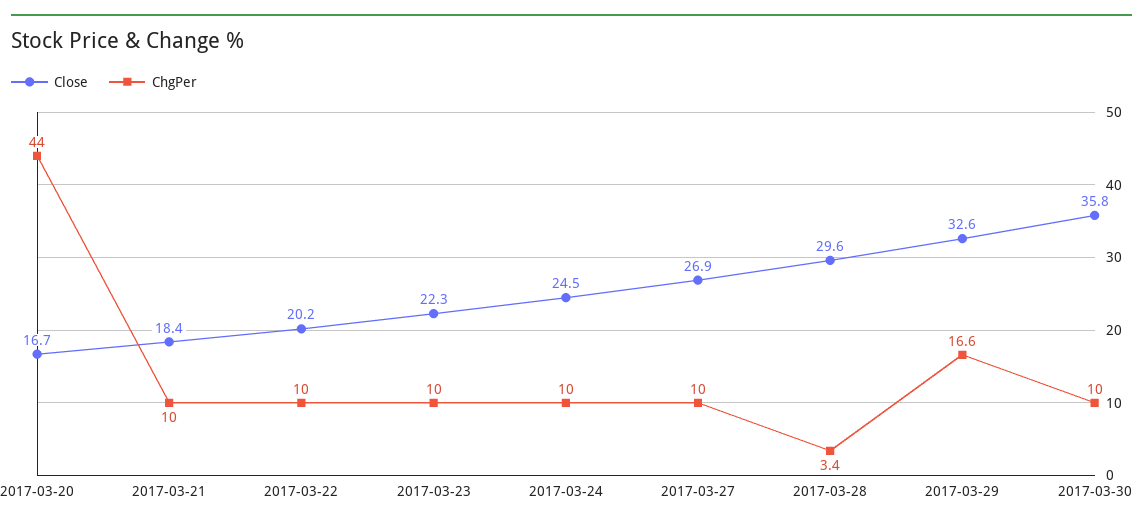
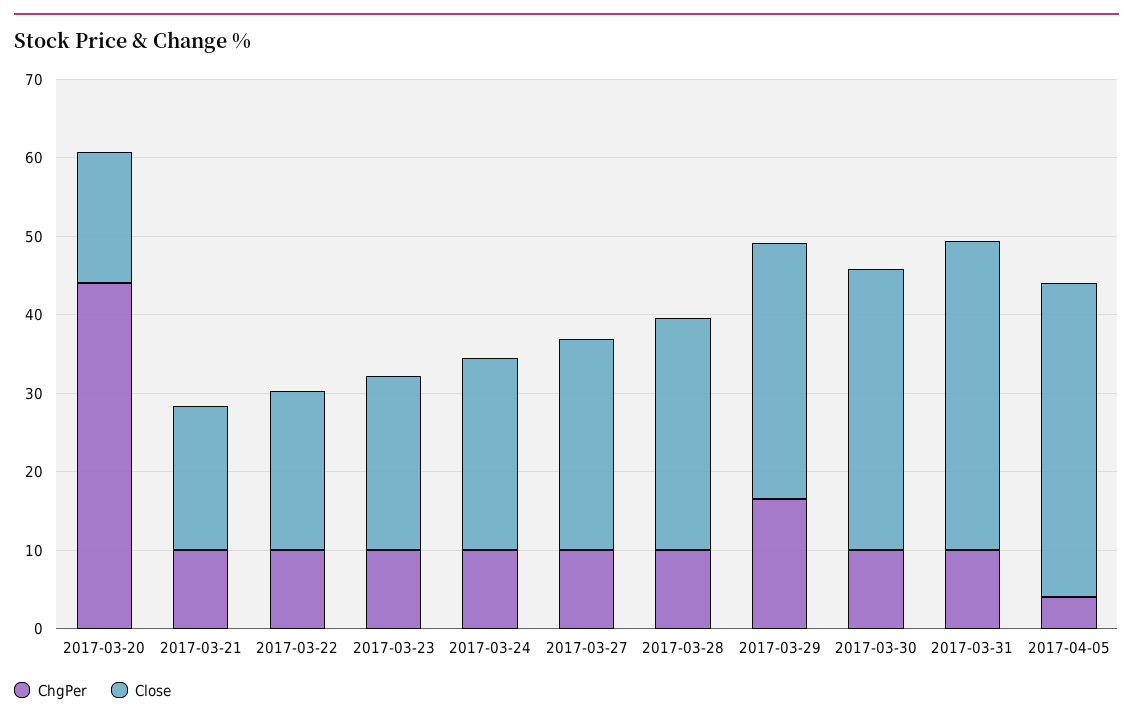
ChgPer, 2017-03-28: 3.4 -> 10
ChgPer, 2017-03-31: none -> 10
Close, 2017-03-31: none -> 40
ChgPer, 2017-04-05: none -> 4
Close, 2017-04-05: none -> 40

